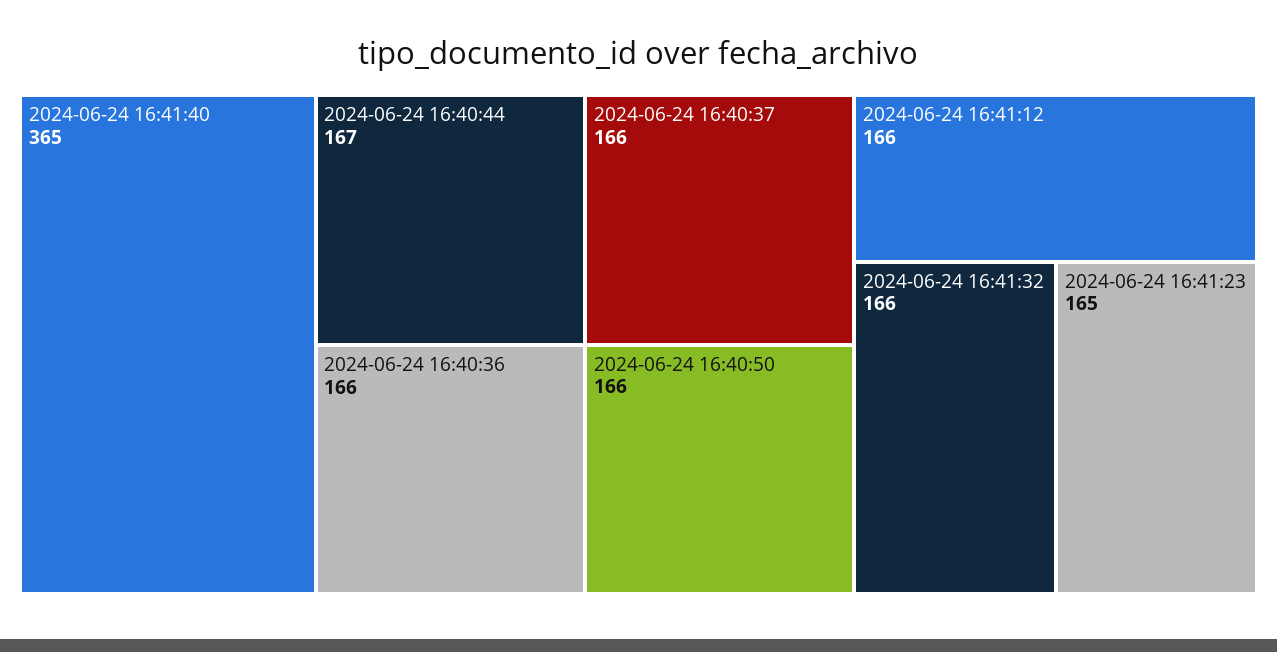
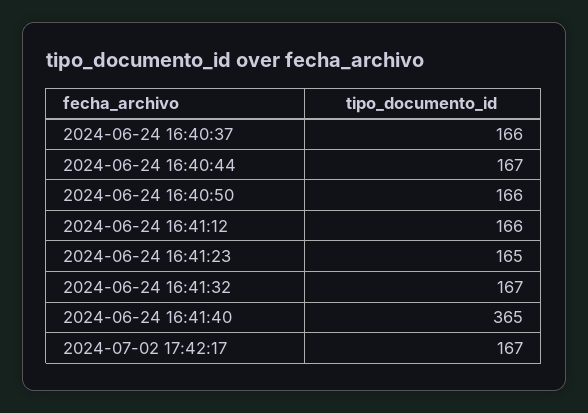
2024-06-24 16:40:36: 166 -> none
2024-06-24 16:41:32: 166 -> 167
2024-07-02 17:42:17: none -> 167

